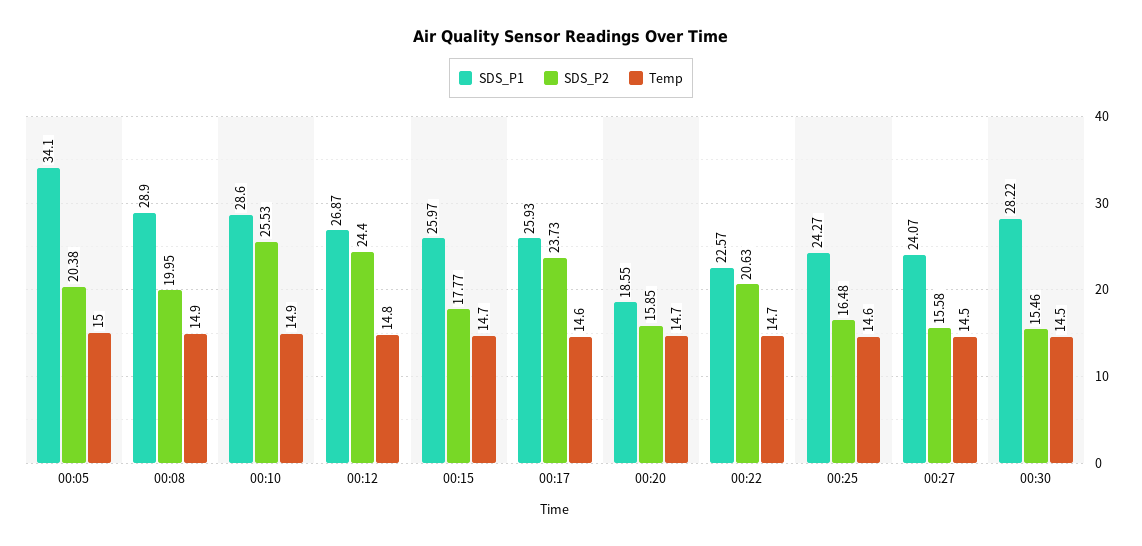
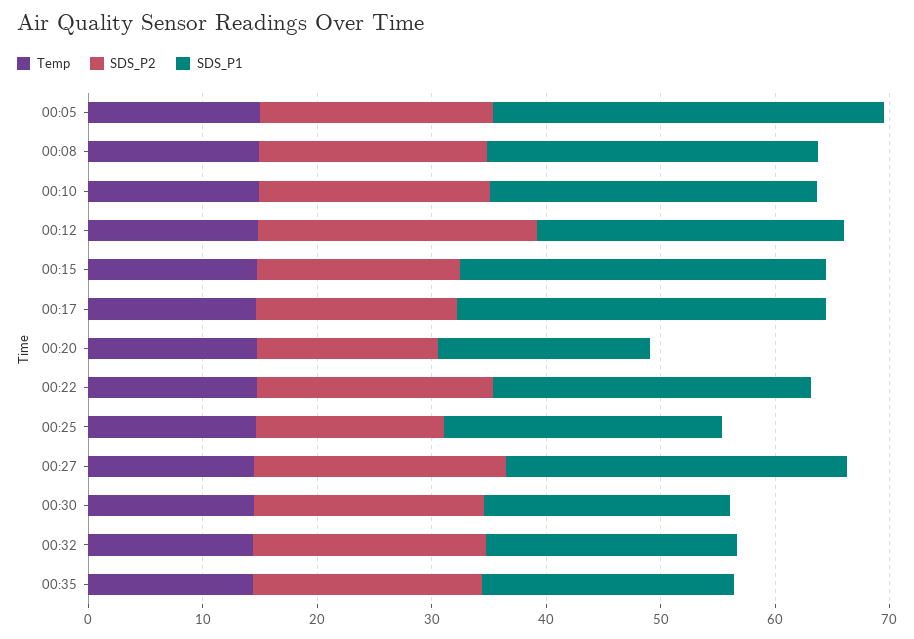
SDS_P2, 00:10: 25.53 -> 20
SDS_P1, 00:15: 25.97 -> 32
SDS_P1, 00:17: 25.93 -> 32
SDS_P2, 00:17: 23.73 -> 18
SDS_P1, 00:22: 22.57 -> 28
SDS_P1, 00:27: 24.07 -> 30
SDS_P2, 00:27: 15.58 -> 22
SDS_P1, 00:30: 28.22 -> 22
SDS_P2, 00:30: 15.46 -> 20
Temp, 00:32: none -> 14
SDS_P2, 00:32: none -> 20
SDS_P1, 00:32: none -> 22
Temp, 00:35: none -> 14
SDS_P2, 00:35: none -> 20
SDS_P1, 00:35: none -> 22

